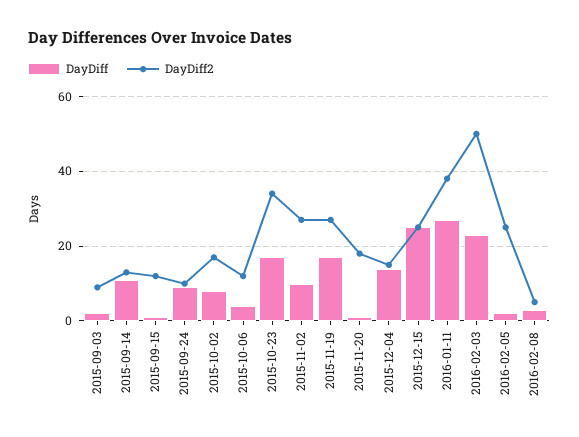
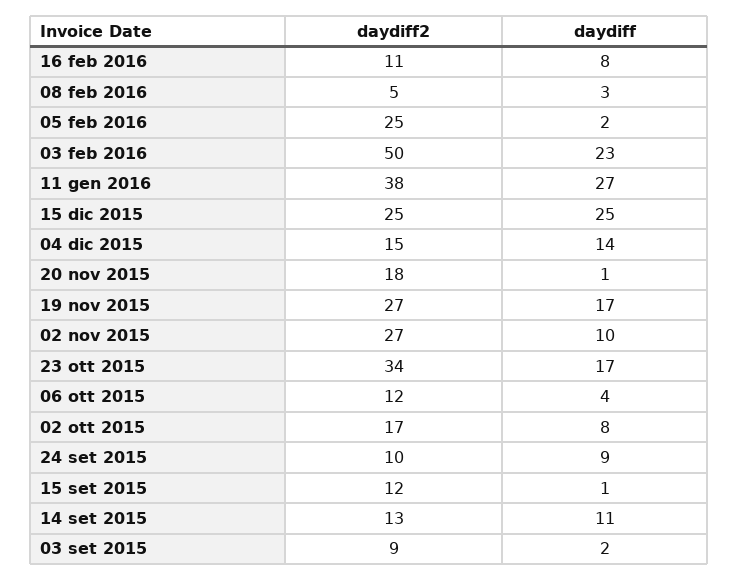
DayDiff2, 16 feb 2016: none -> 11
DayDiff, 16 feb 2016: none -> 8

